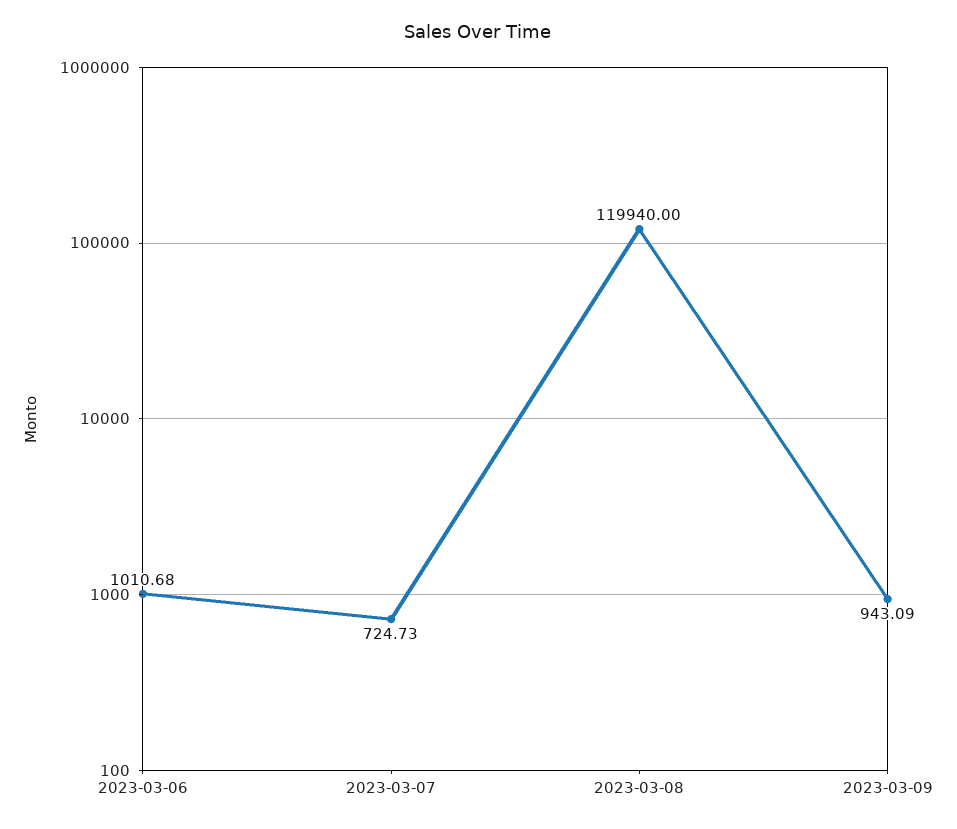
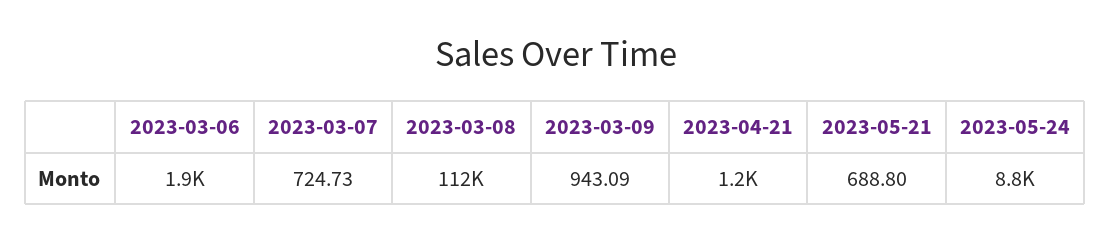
2023-03-06: 1010.68 -> 1900
2023-03-08: 119940 -> 112000
2023-04-21: none -> 1200
2023-05-21: none -> 688.8
2023-05-24: none -> 8800

